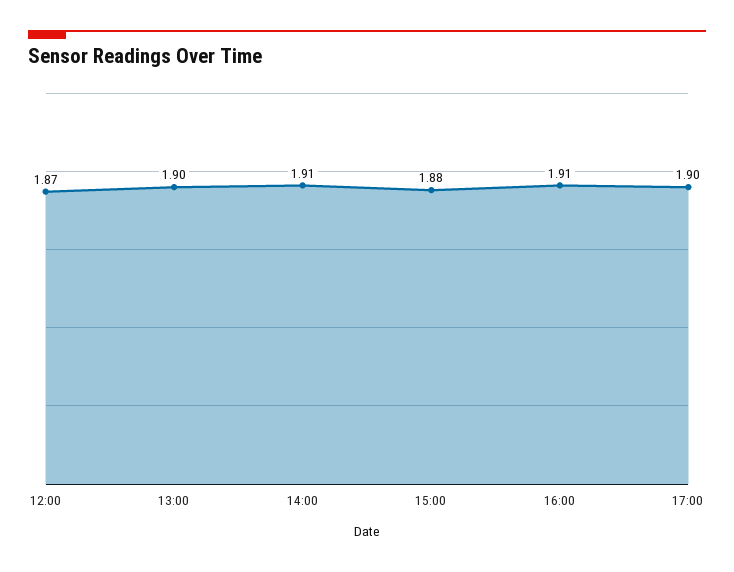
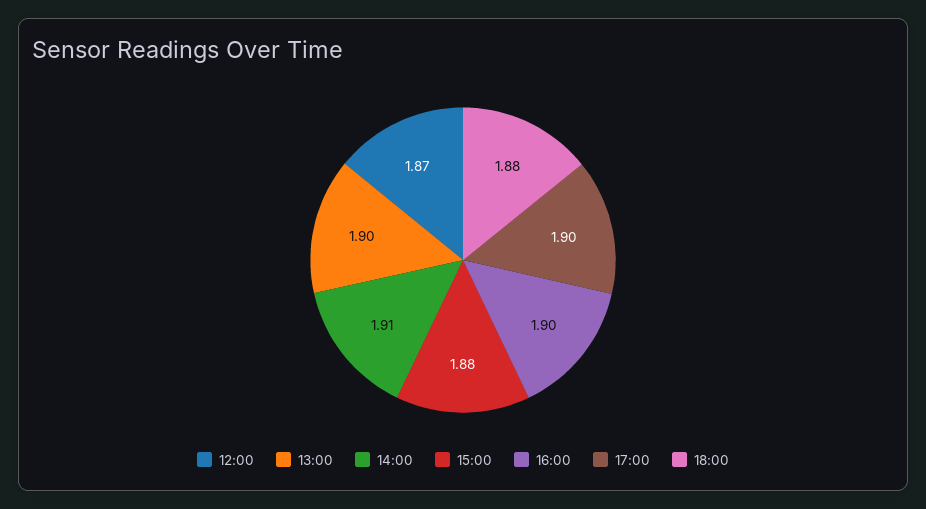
16:00: 1.91 -> 1.9
18:00: none -> 1.88

